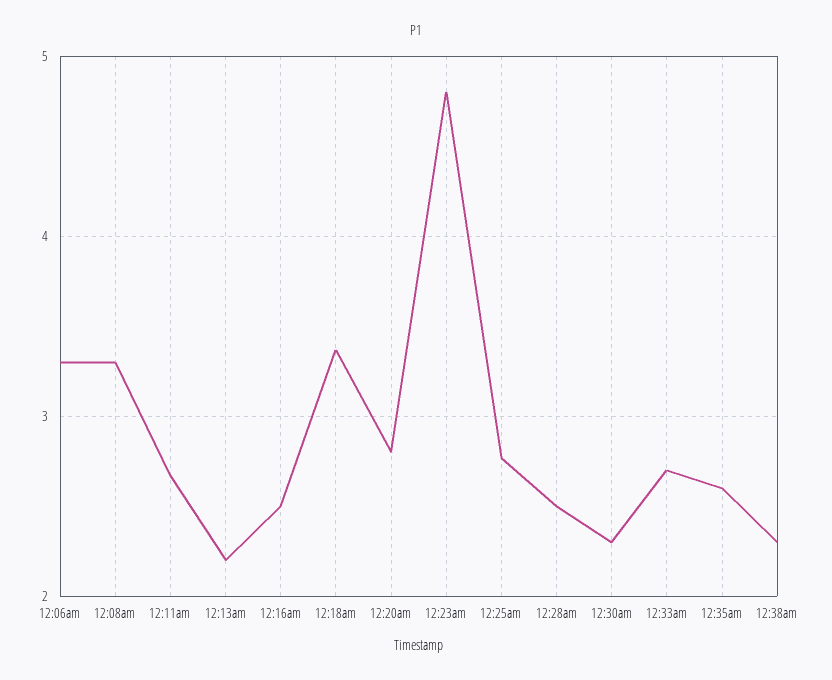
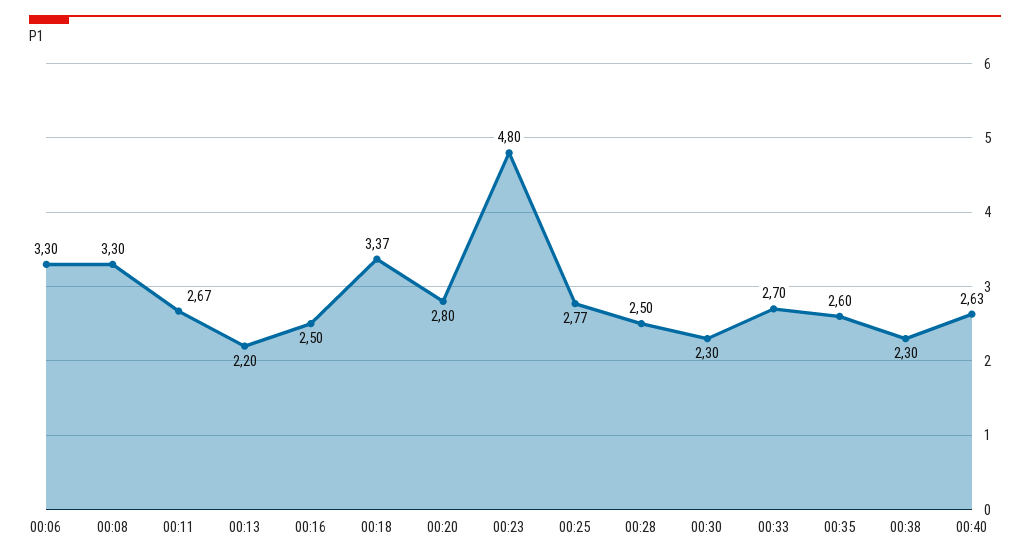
00:40: none -> 2.63

